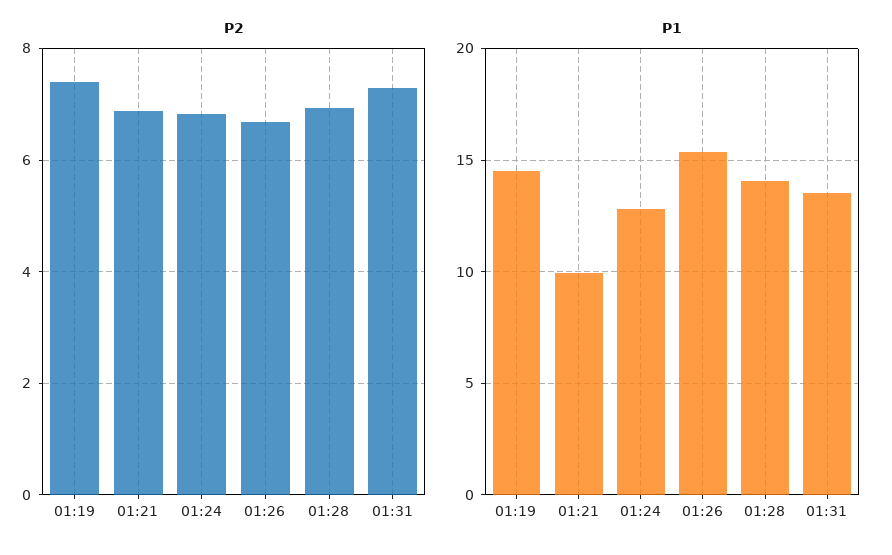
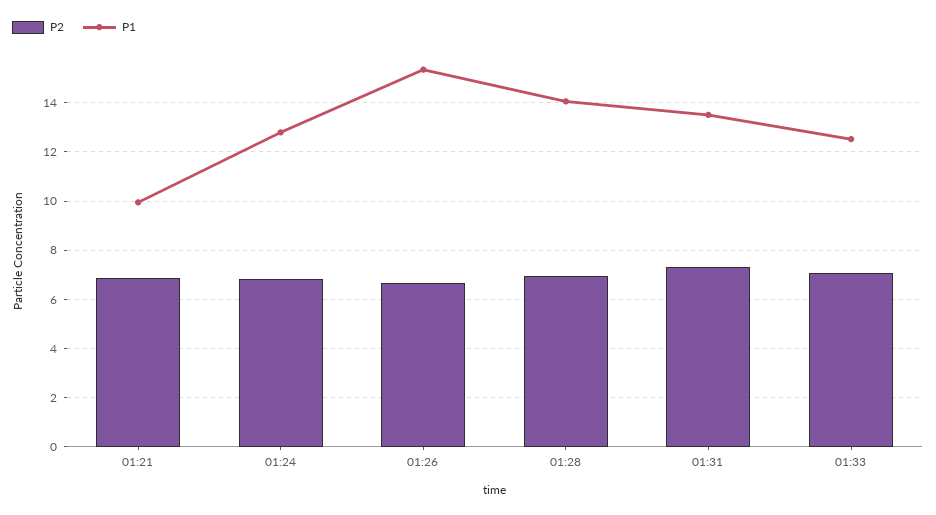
P2, 01:19: 7.4 -> none
P1, 01:19: 14.5 -> none
P2, 01:33: none -> 7
P1, 01:33: none -> 12.5

